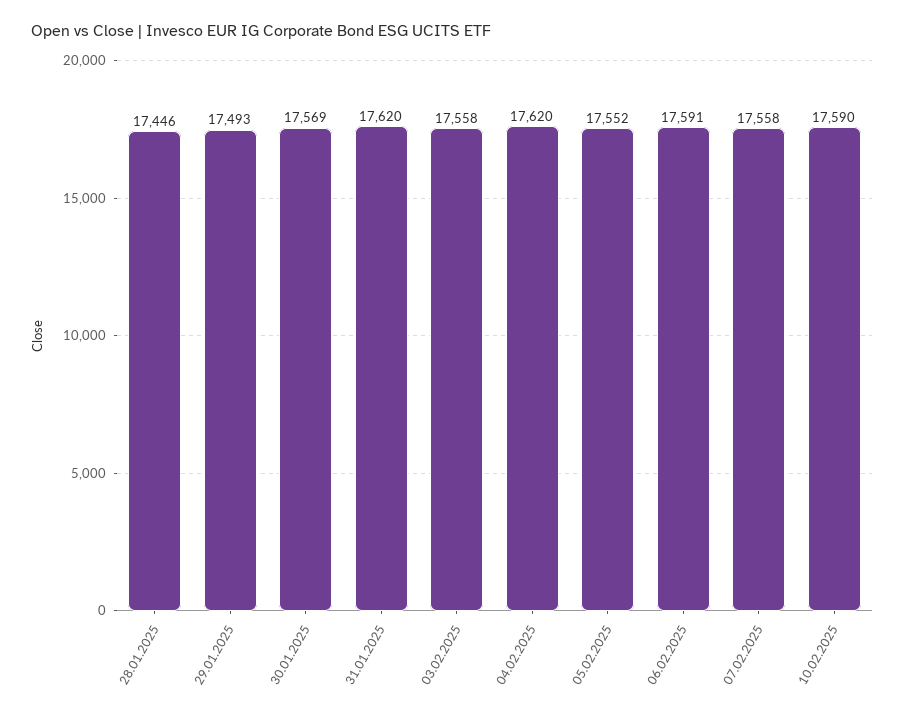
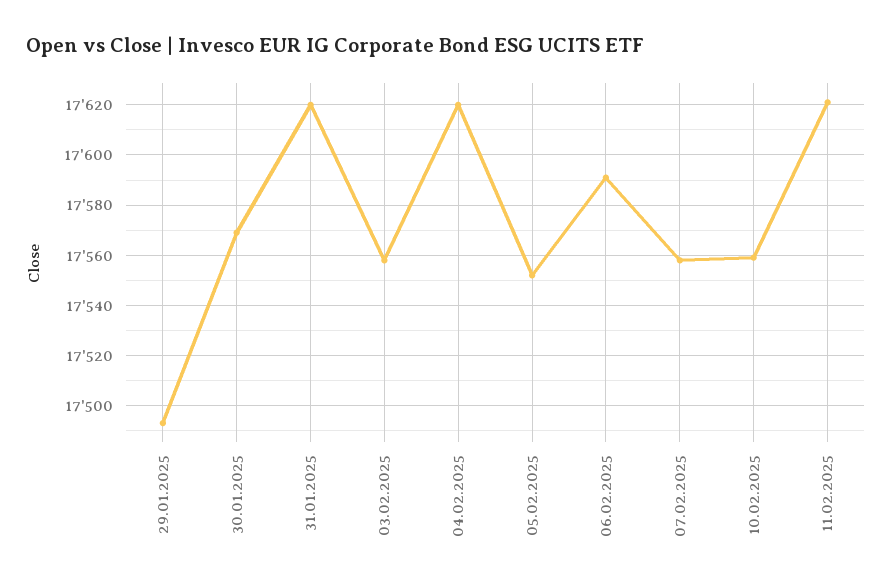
28.01.2025: 17446 -> none
10.02.2025: 17590 -> 17560
11.02.2025: none -> 17620

